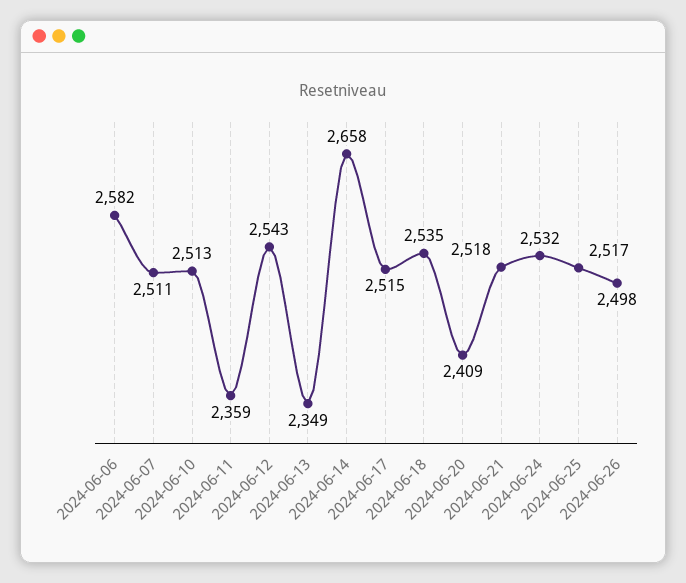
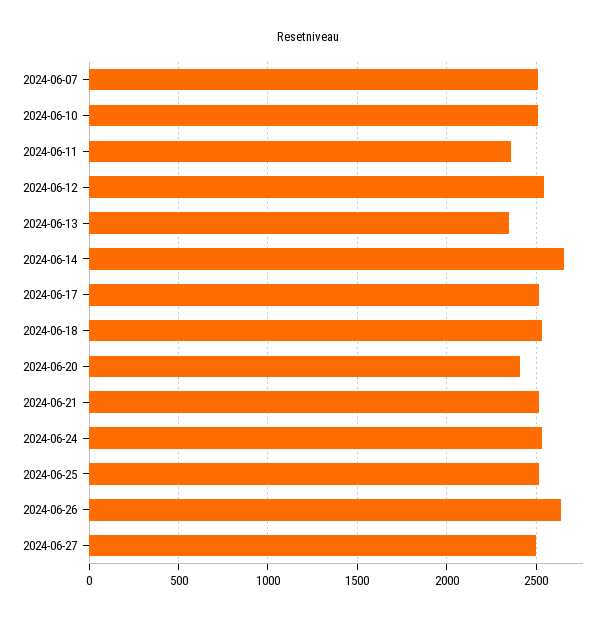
2024-06-06: 2582 -> none
2024-06-26: 2498 -> 2650
2024-06-27: none -> 2500

